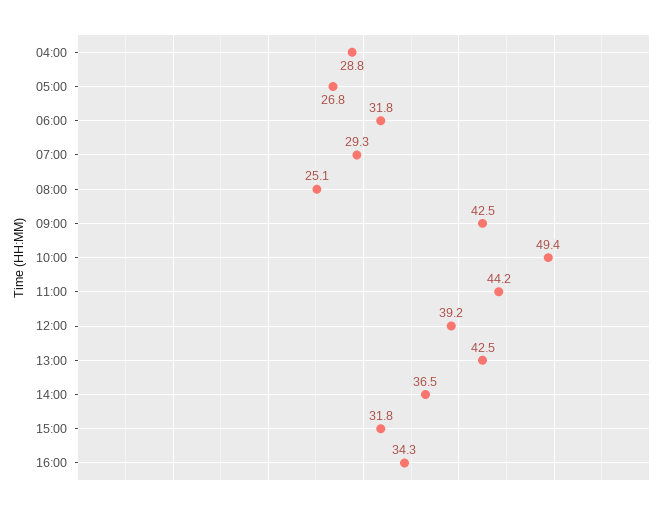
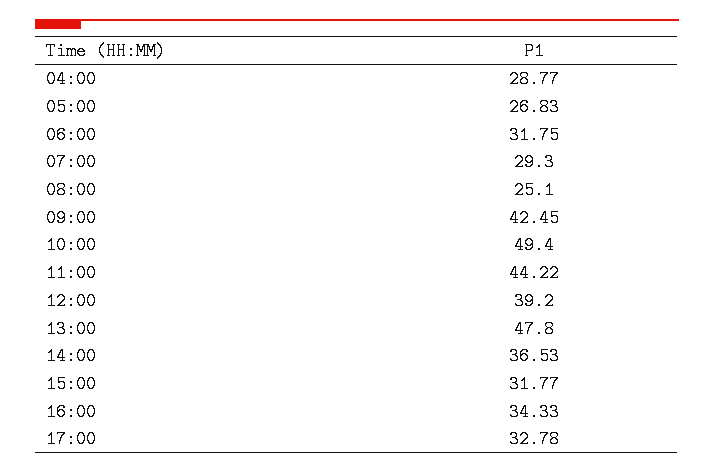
13:00: 42.5 -> 47.8
17:00: none -> 32.78

